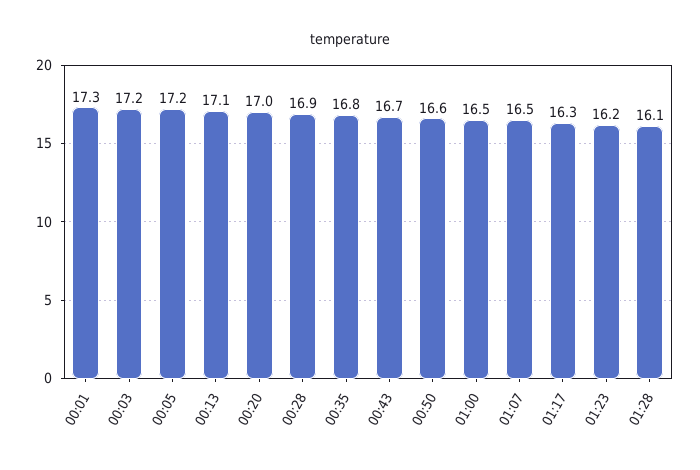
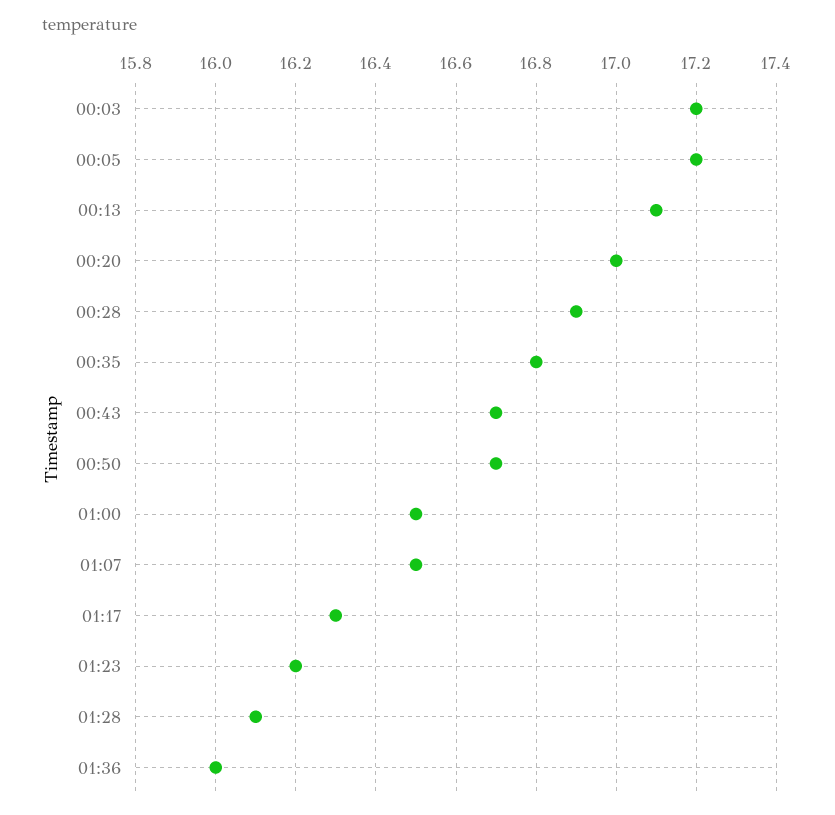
00:01: 17.3 -> none
00:50: 16.6 -> 16.7
01:36: none -> 16

